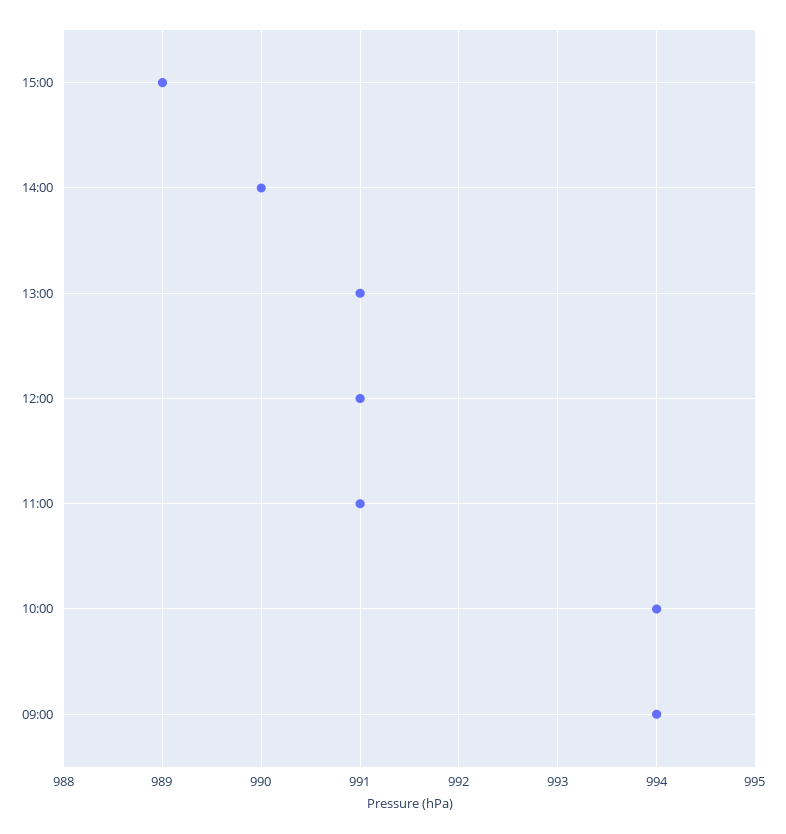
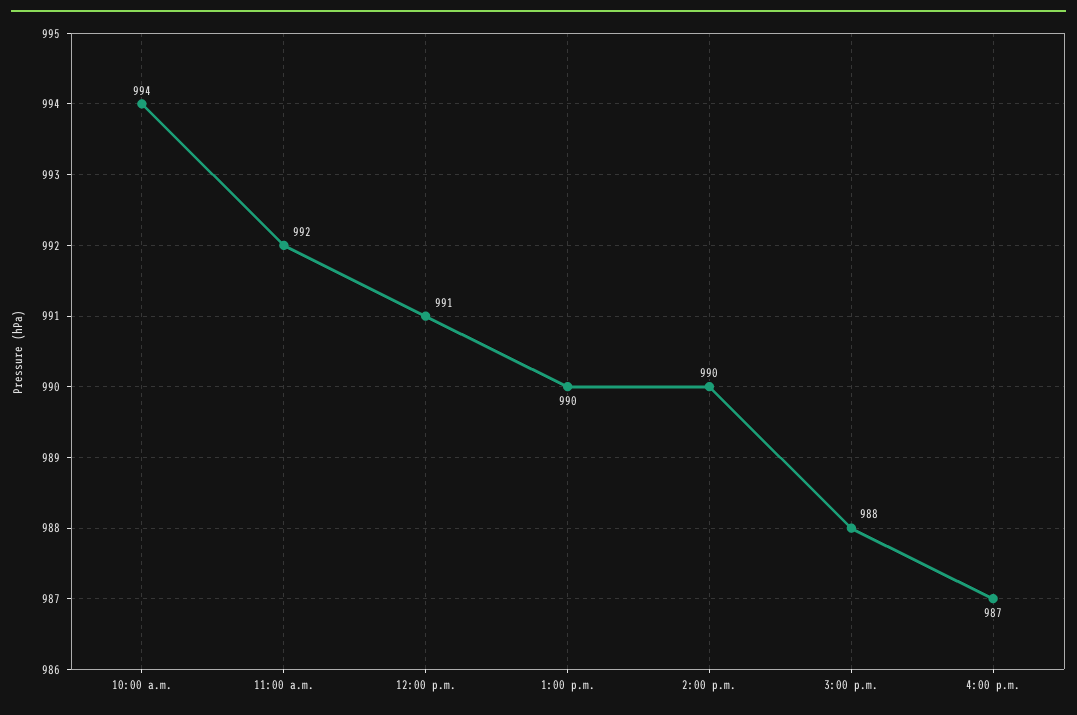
15:00: 989 -> 988
13:00: 991 -> 990
11:00: 991 -> 992
09:00: 994 -> none
4:00 p.m.: none -> 987

